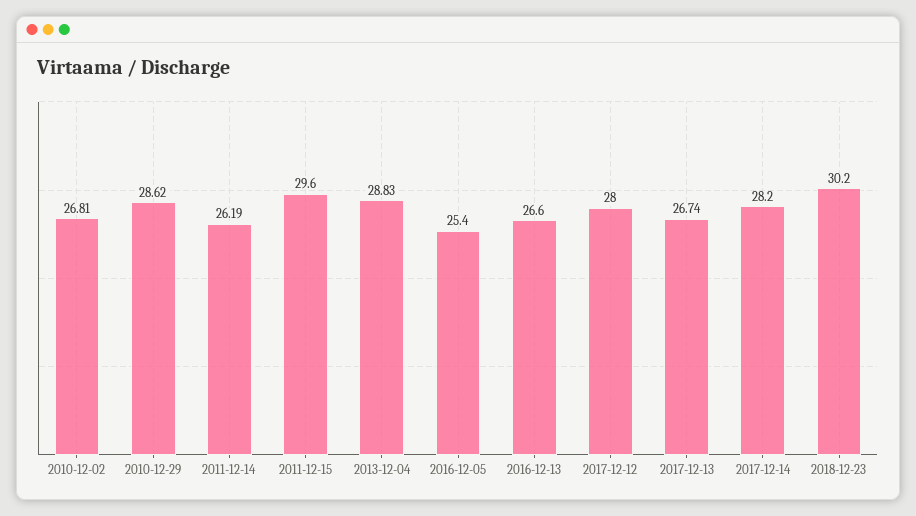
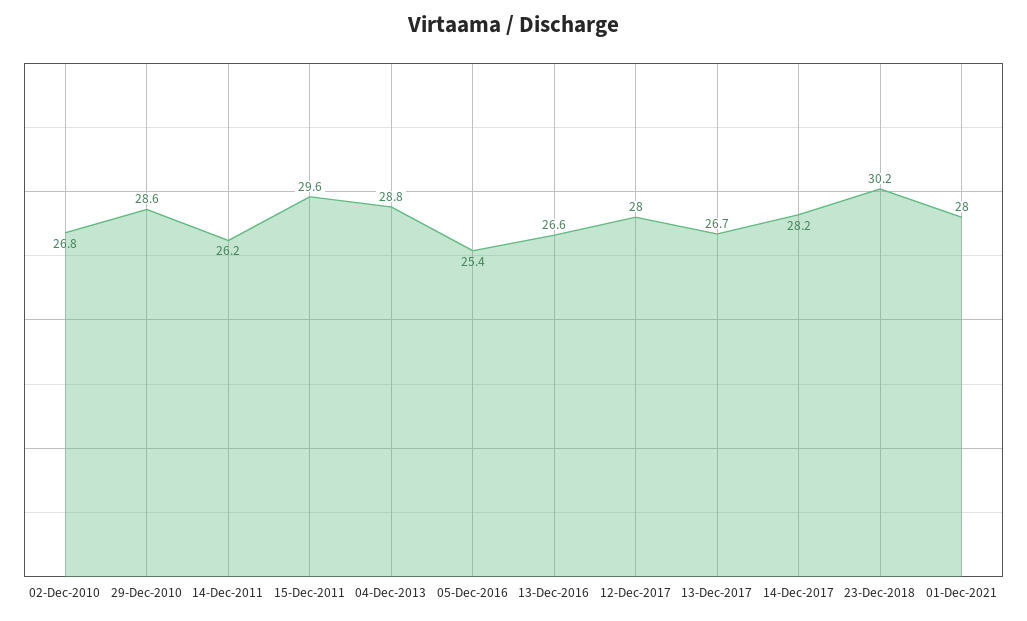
01-Dec-2021: none -> 28

